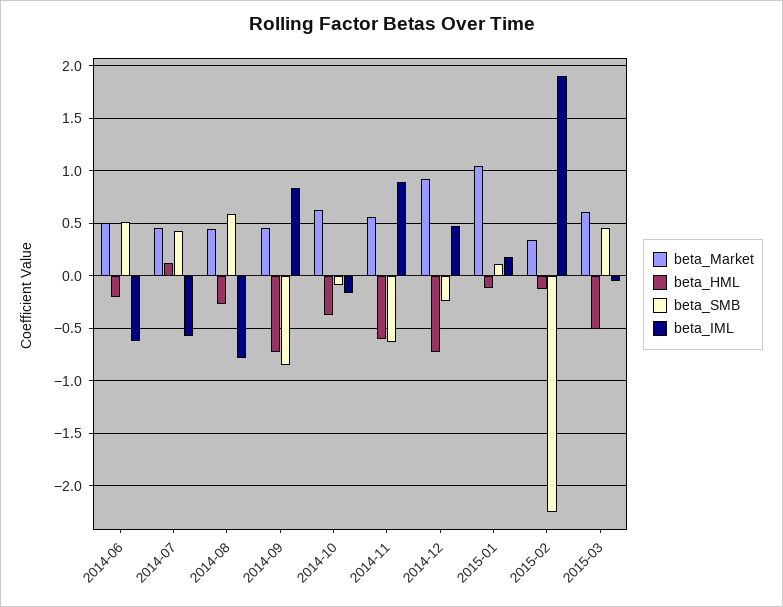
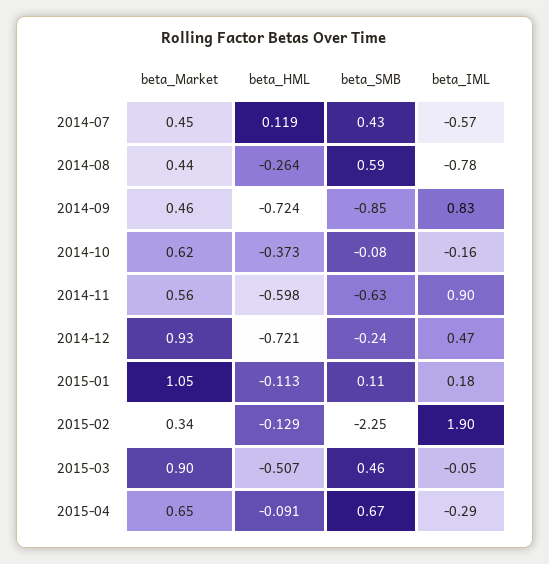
beta_Market, 2014-06: 0.5 -> none
beta_HML, 2014-06: -0.2 -> none
beta_SMB, 2014-06: 0.5 -> none
beta_IML, 2014-06: -0.6 -> none
beta_Market, 2015-03: 0.6 -> 0.9
beta_Market, 2015-04: none -> 0.65
beta_HML, 2015-04: none -> -0.091
beta_SMB, 2015-04: none -> 0.67
beta_IML, 2015-04: none -> -0.29

